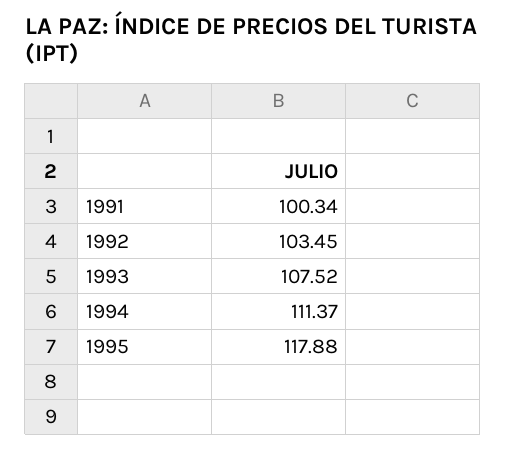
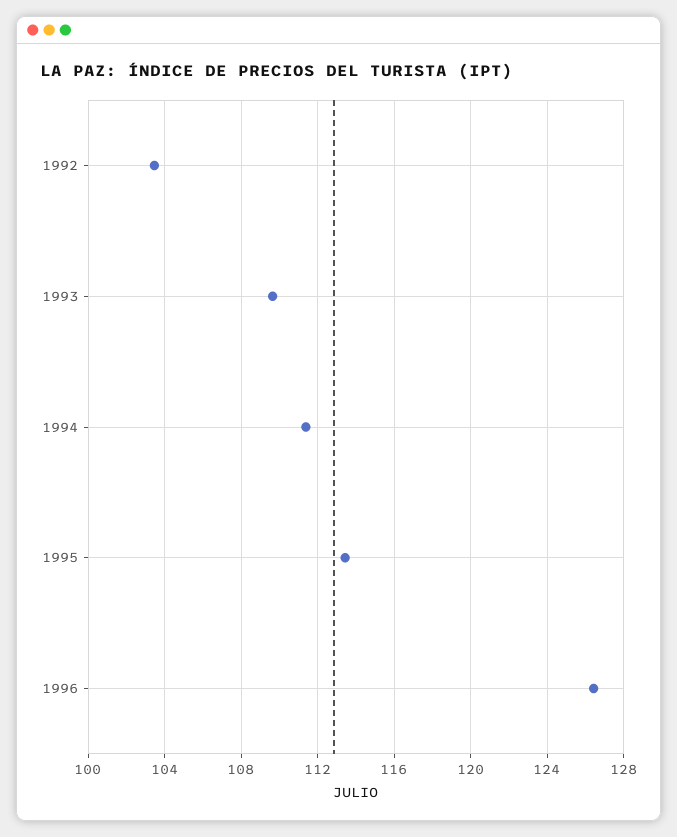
1991: 100.34 -> none
1993: 107.52 -> 109.5
1995: 117.88 -> 113.5
1996: none -> 126.5

